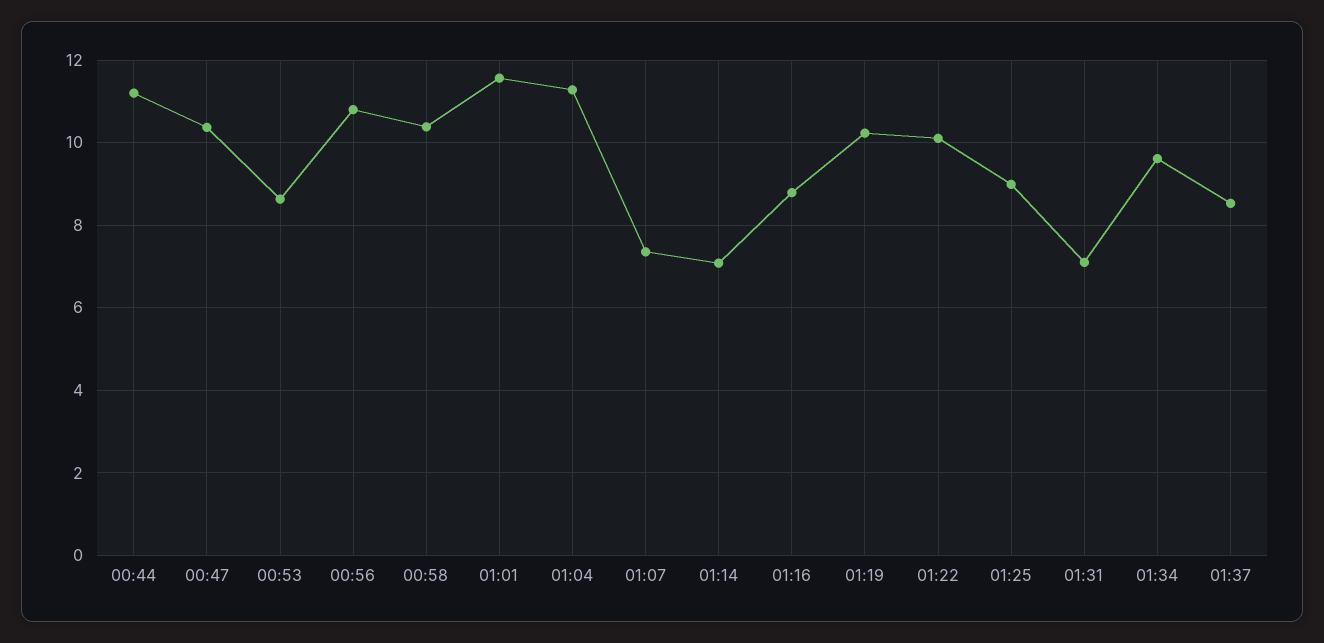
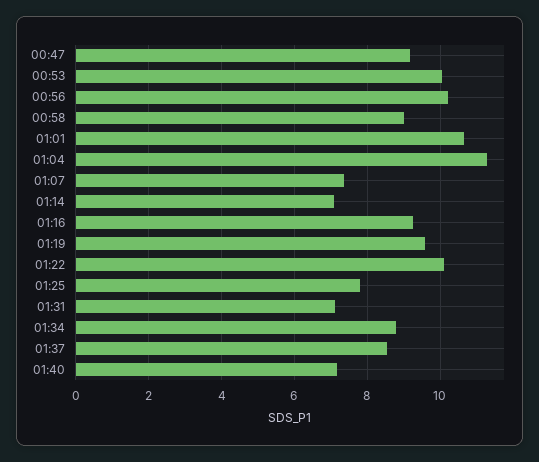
00:44: 11.2 -> none
00:47: 10.4 -> 9.2
00:53: 8.6 -> 10
00:56: 10.8 -> 10.2
00:58: 10.4 -> 9
01:01: 11.6 -> 10.6
01:16: 8.8 -> 9.2
01:19: 10.2 -> 9.6
01:25: 9 -> 7.8
01:34: 9.6 -> 8.8
01:40: none -> 7.2

